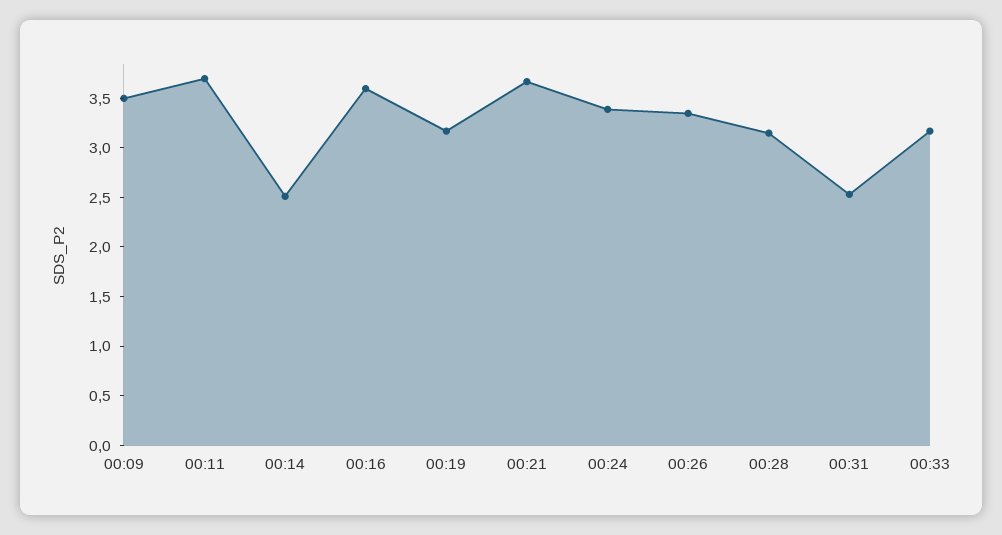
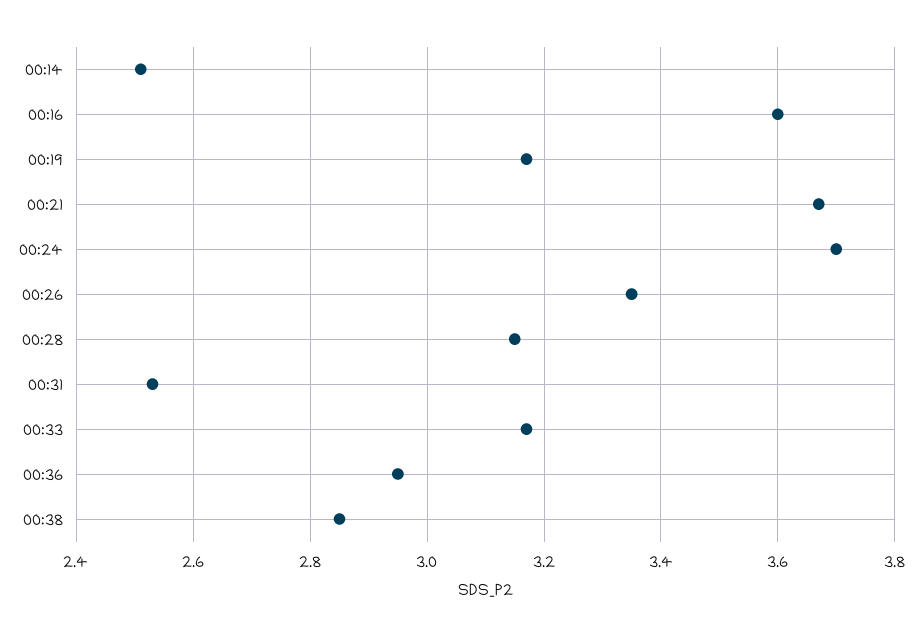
00:09: 3.5 -> none
00:11: 3.7 -> none
00:24: 3.4 -> 3.7
00:36: none -> 2.95
00:38: none -> 2.85

